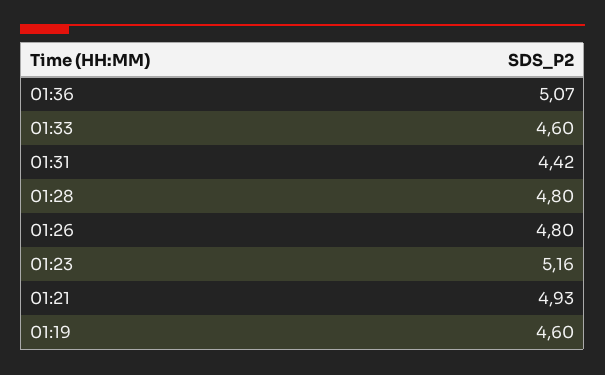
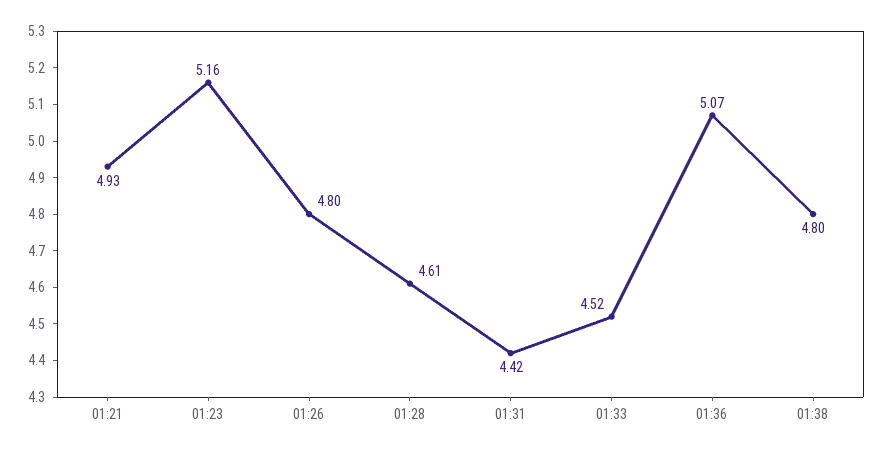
01:33: 4.6 -> 4.52
01:28: 4.8 -> 4.61
01:19: 4.6 -> none
01:38: none -> 4.8

